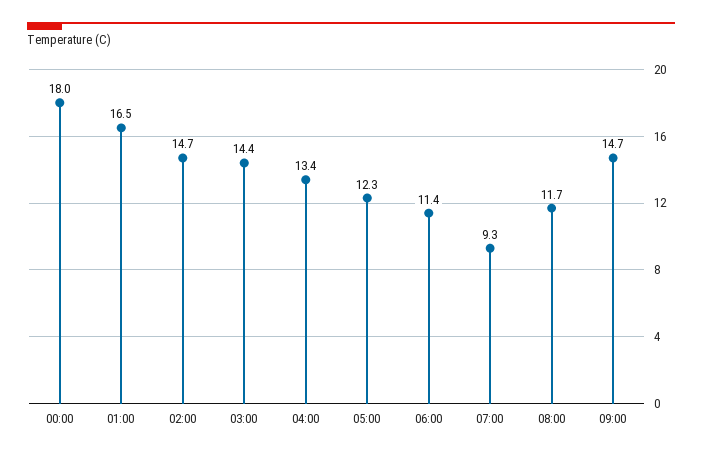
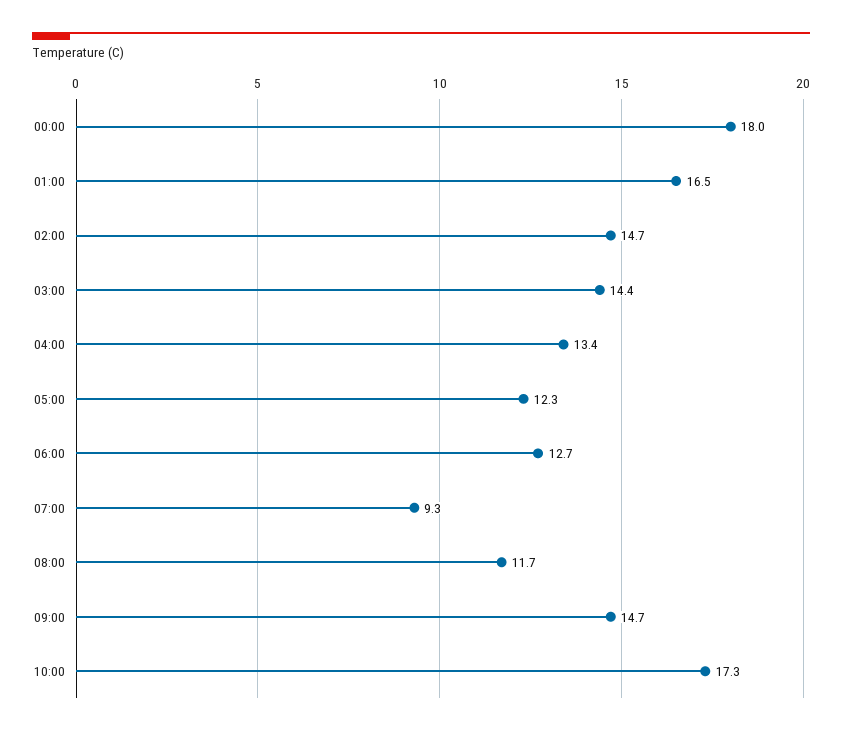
06:00: 11.4 -> 12.7
10:00: none -> 17.3

